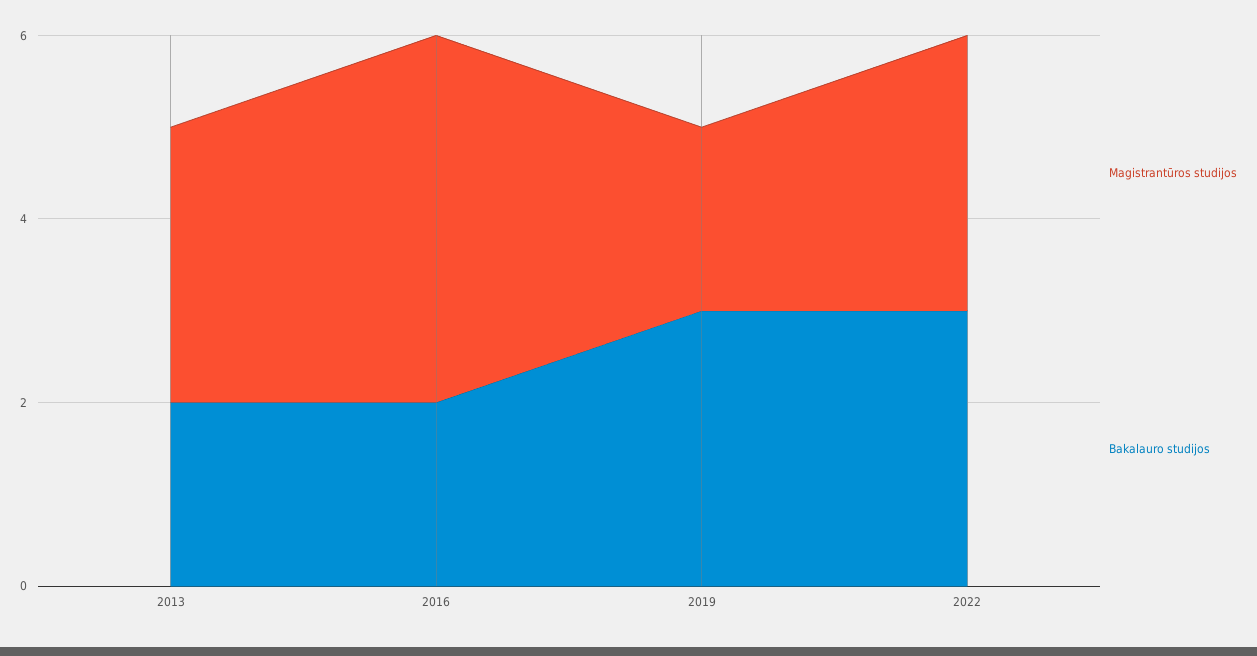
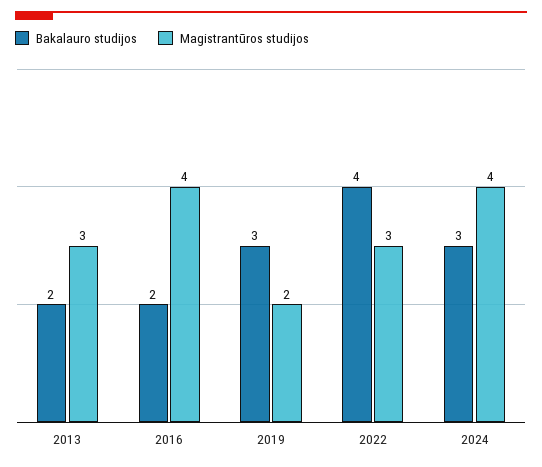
Bakalauro studijos, 2022: 3 -> 4
Bakalauro studijos, 2024: none -> 3
Magistrantūros studijos, 2024: none -> 4

